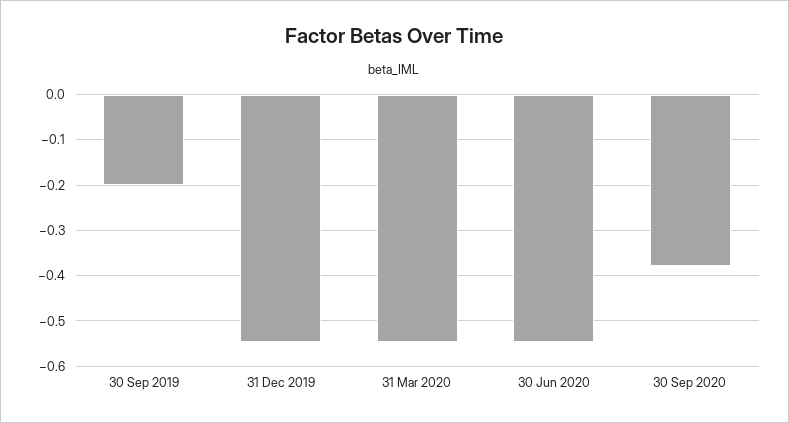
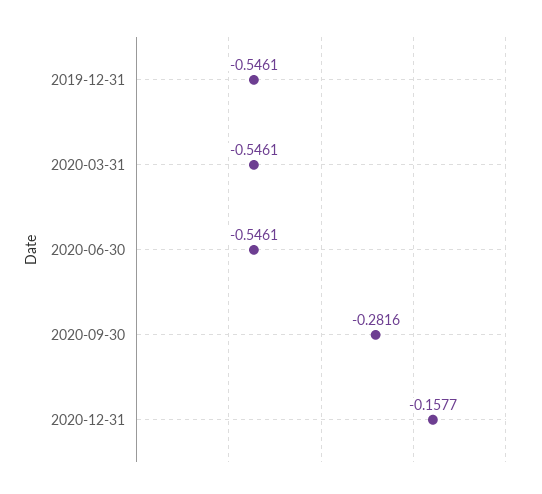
30 Sep 2019: -0.2 -> none
30 Sep 2020: -0.38 -> -0.2816
2020-12-31: none -> -0.1577

